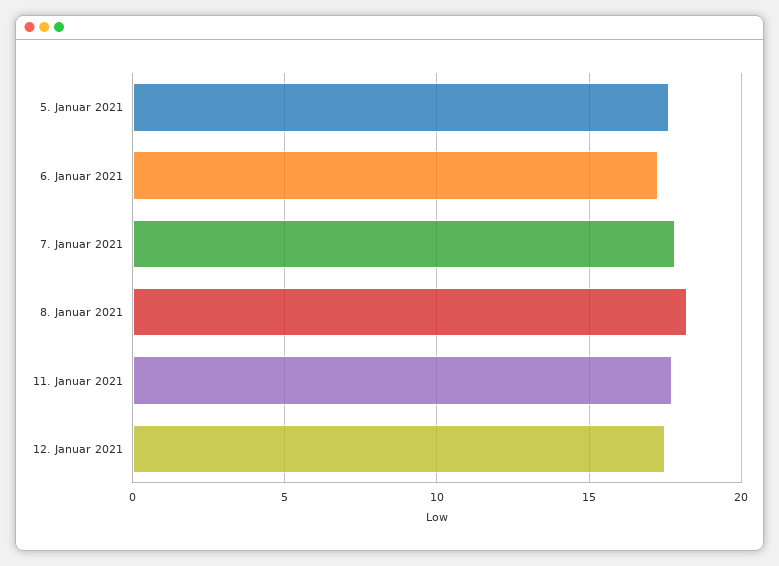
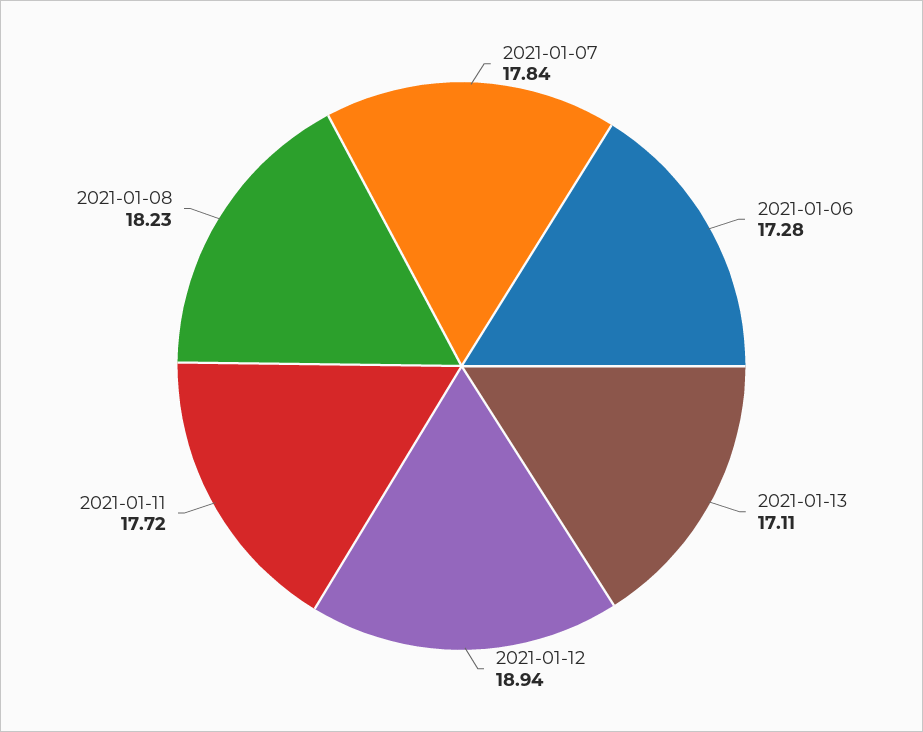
5. Januar 2021: 17.5 -> none
12. Januar 2021: 17.5 -> 18.94
2021-01-13: none -> 17.11

